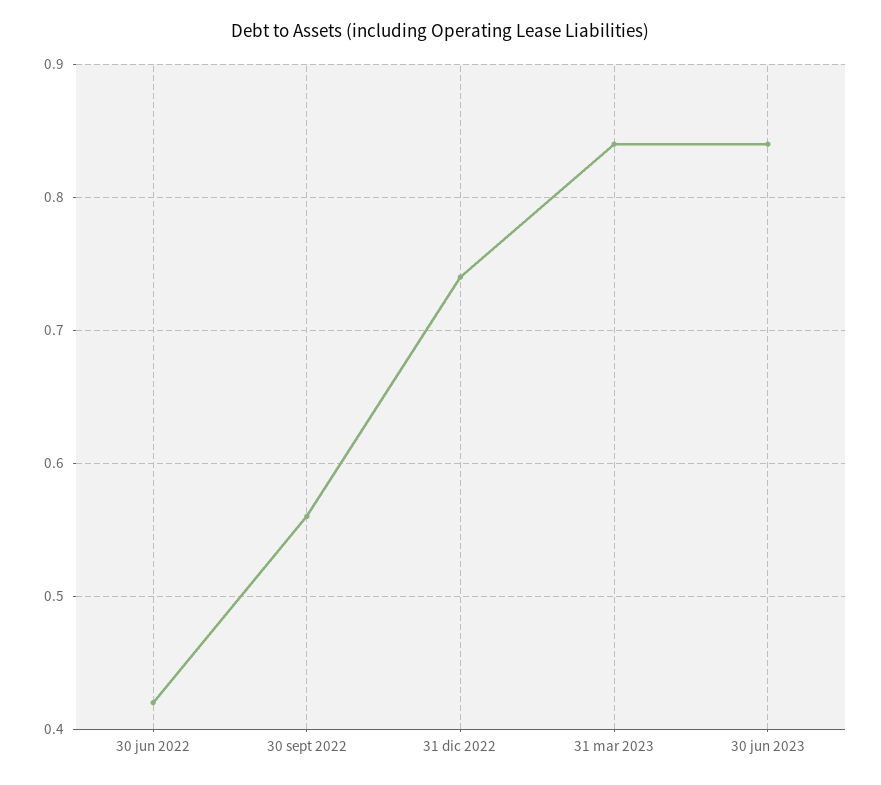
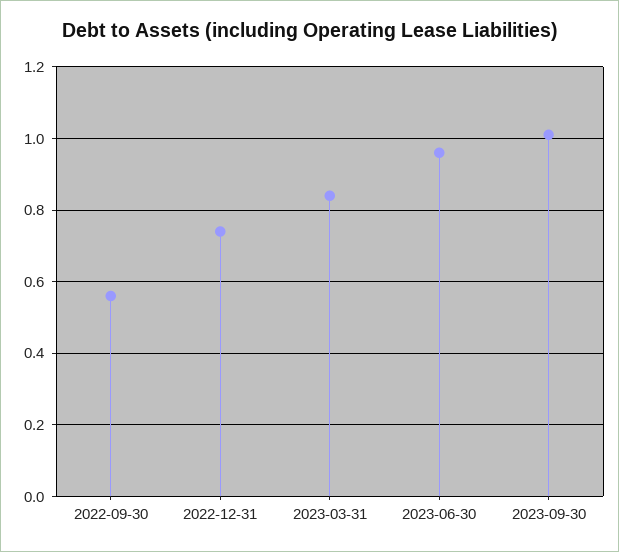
30 jun 2022: 0.42 -> none
30 jun 2023: 0.84 -> 0.95
2023-09-30: none -> 1

